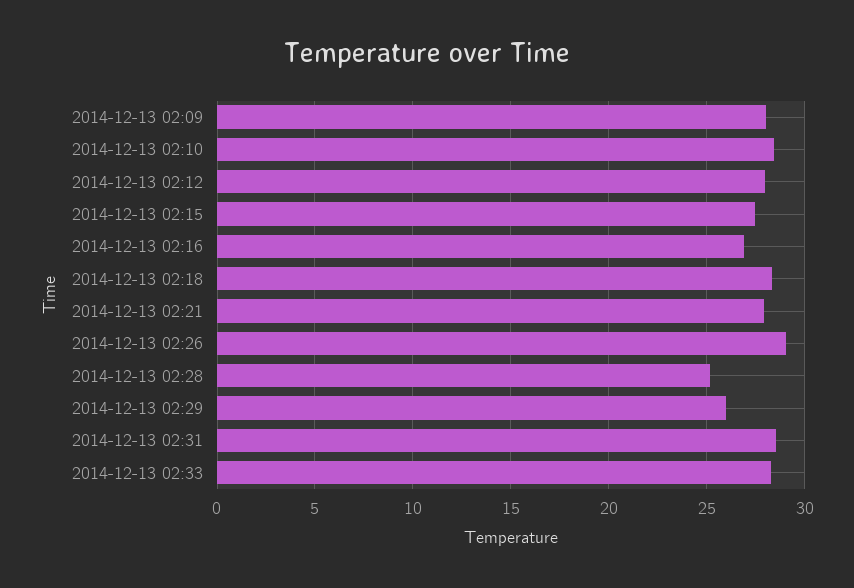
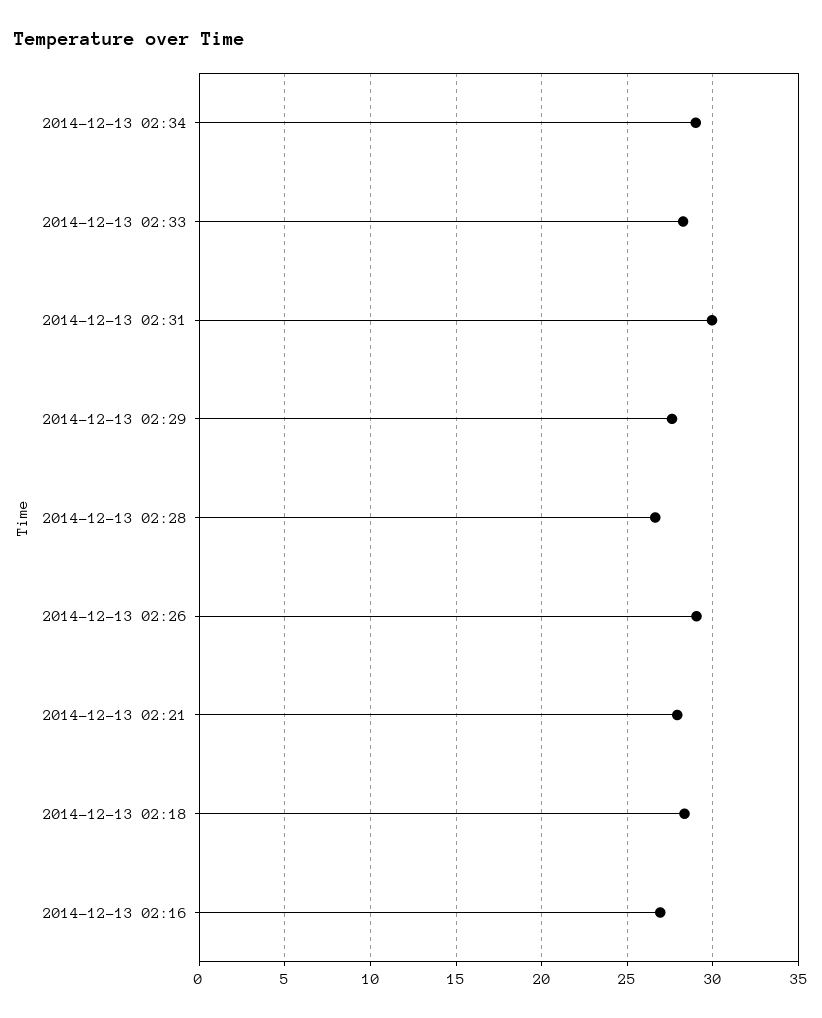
2014-12-13 02:09: 28 -> none
2014-12-13 02:10: 28.5 -> none
2014-12-13 02:12: 28 -> none
2014-12-13 02:15: 27.5 -> none
2014-12-13 02:28: 25 -> 26.5
2014-12-13 02:29: 26 -> 27.5
2014-12-13 02:31: 28.5 -> 30
2014-12-13 02:34: none -> 29

